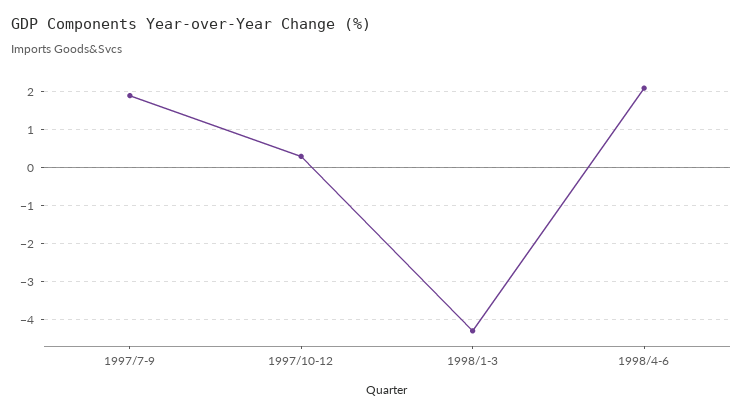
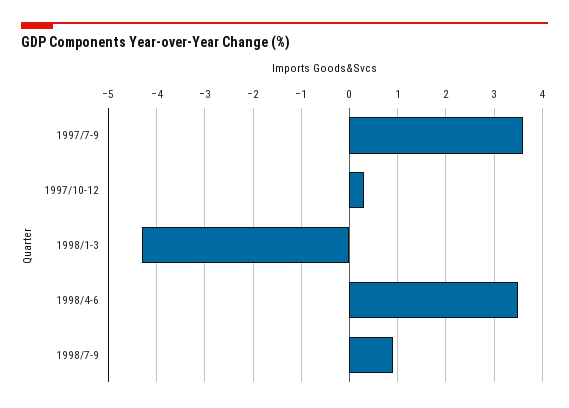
1997/7-9: 2 -> 3.5
1998/4-6: 2 -> 3.5
1998/7-9: none -> 1

